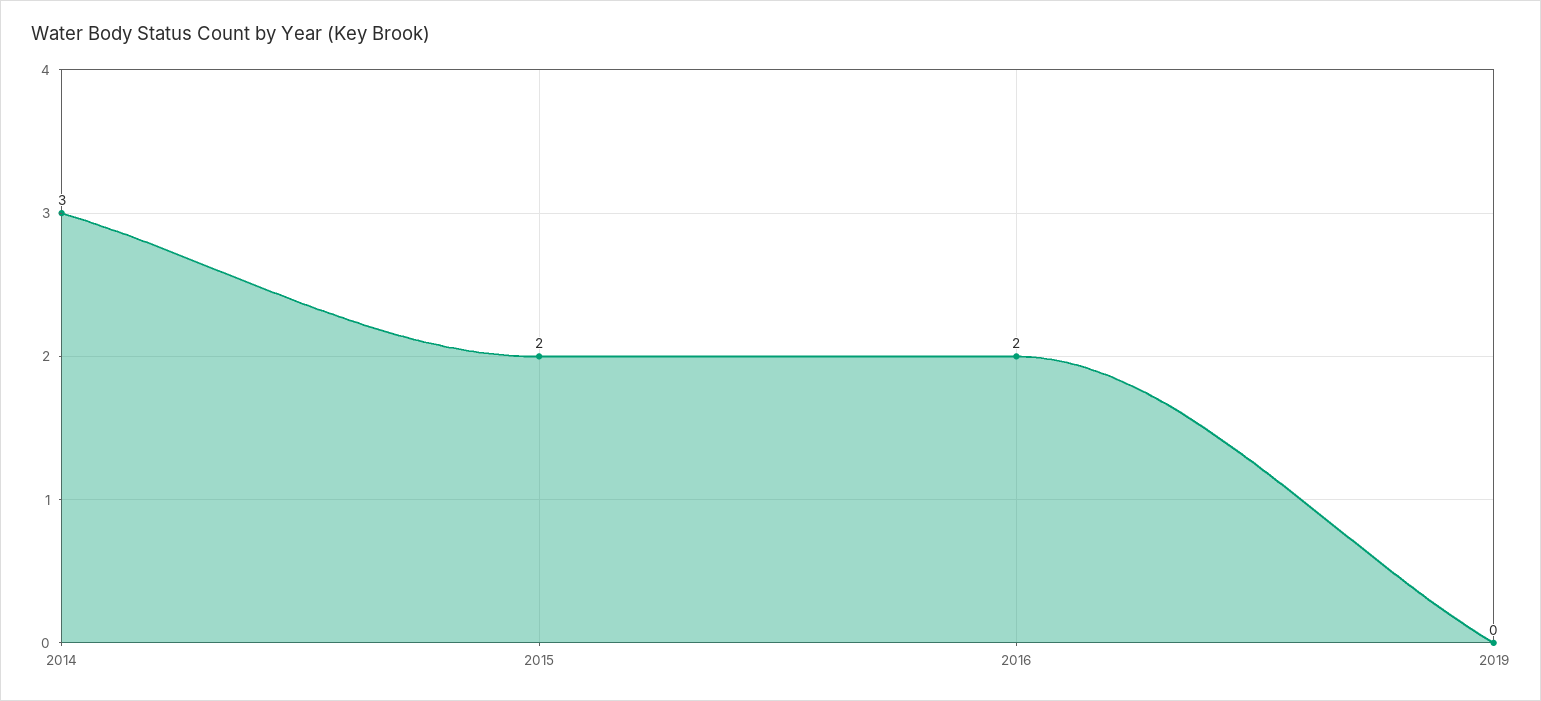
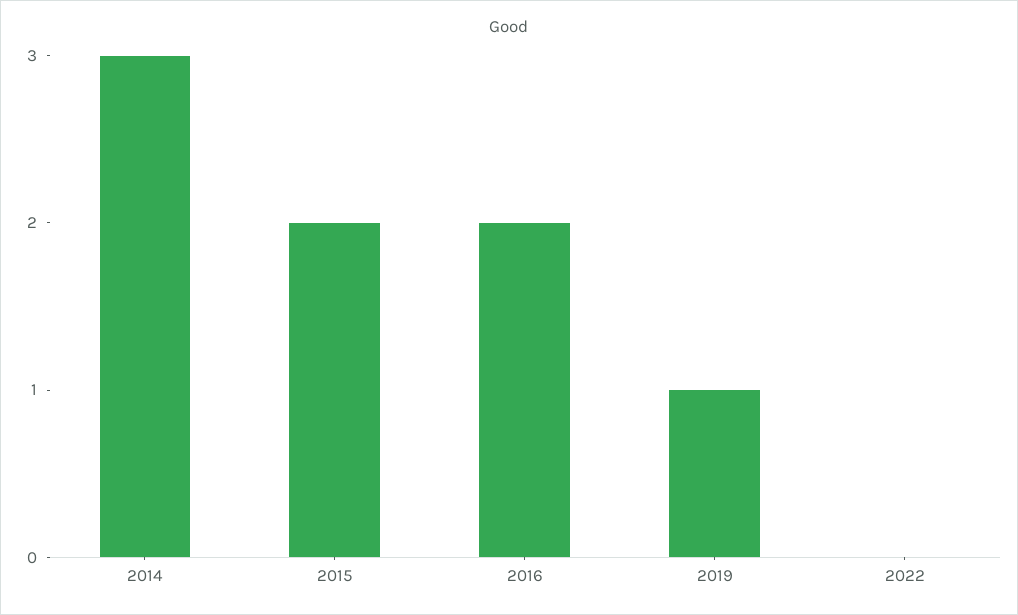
2019: 0 -> 1
2022: none -> 0

